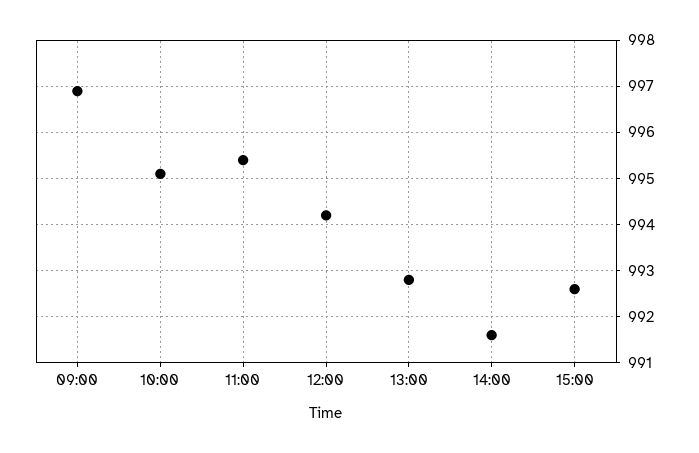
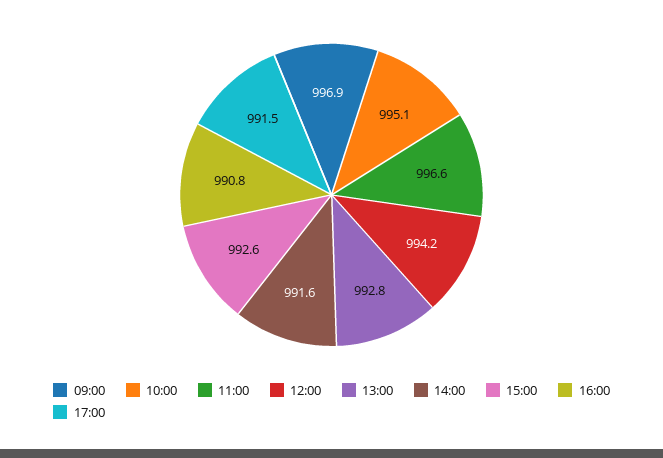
11:00: 995.5 -> 996.6
16:00: none -> 990.8
17:00: none -> 991.5

